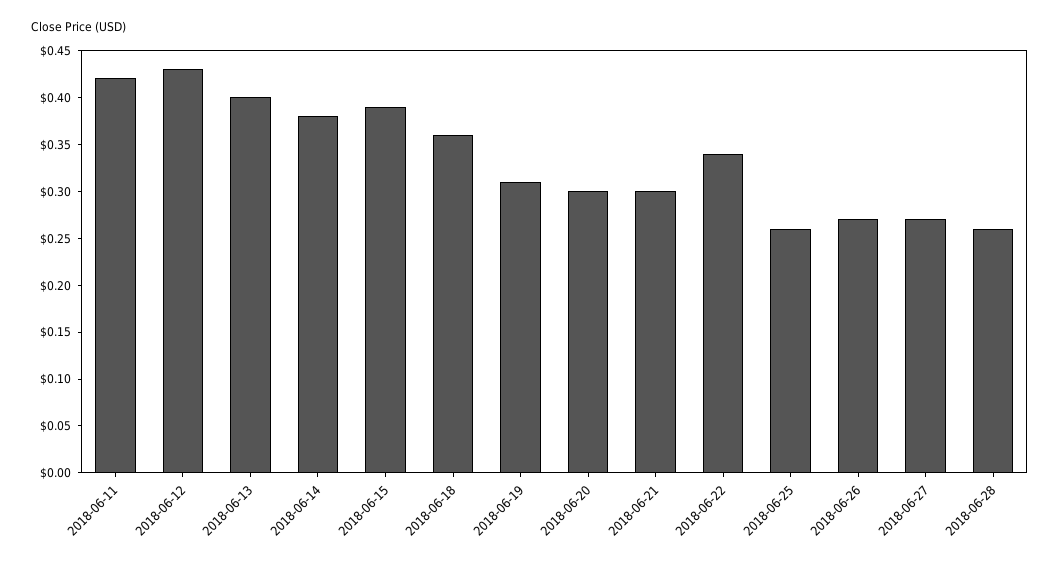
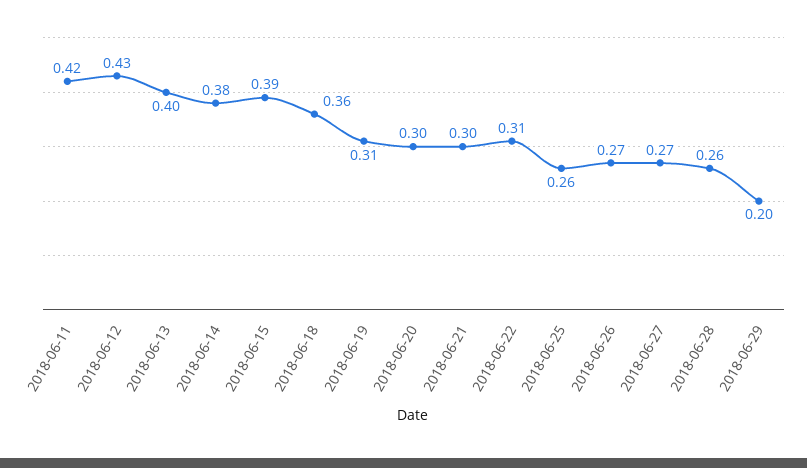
2018-06-22: 0.34 -> 0.31
2018-06-29: none -> 0.2

